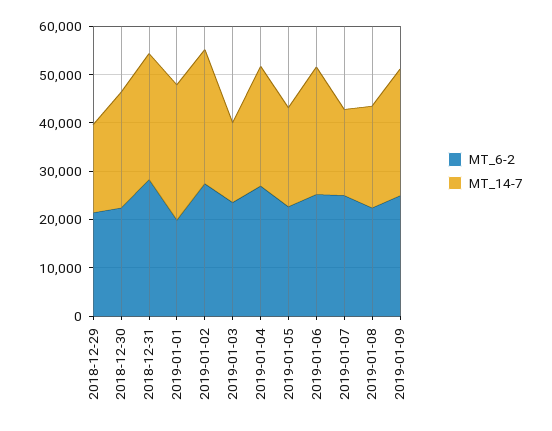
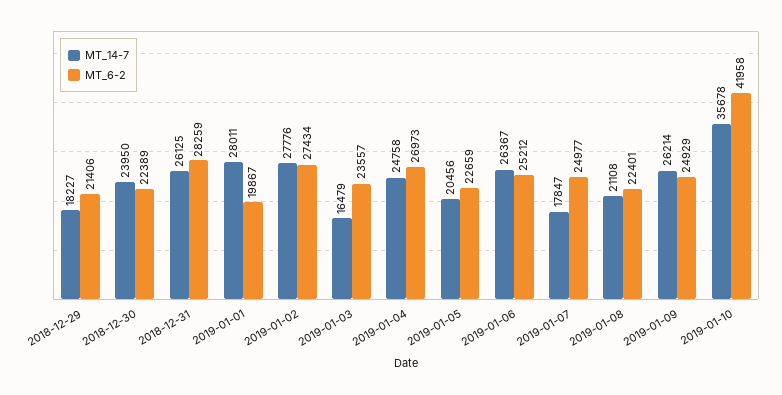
MT_14-7, 2019-01-10: none -> 35678
MT_6-2, 2019-01-10: none -> 41958

